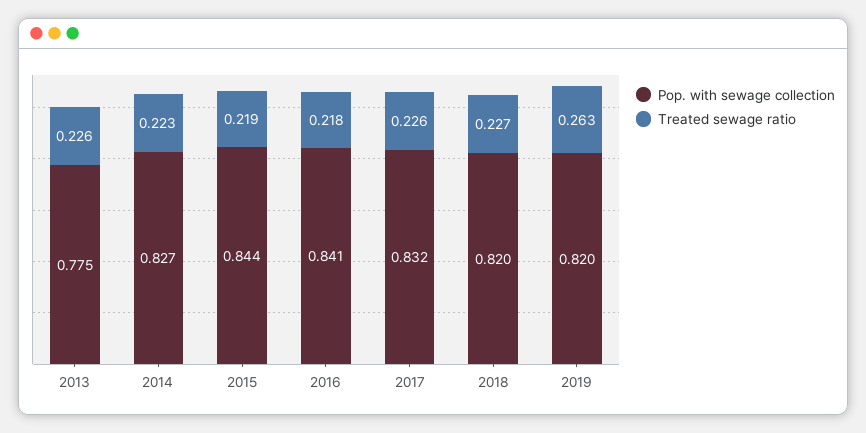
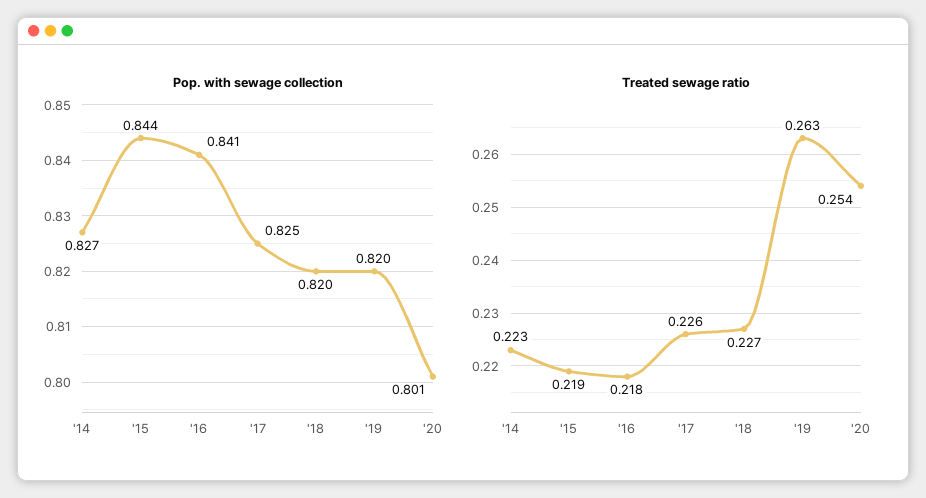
Pop. with sewage collection, 2013: 0.775 -> none
Treated sewage ratio, 2013: 0.226 -> none
Pop. with sewage collection, 2017: 0.832 -> 0.825
Pop. with sewage collection, '20: none -> 0.801
Treated sewage ratio, '20: none -> 0.254

